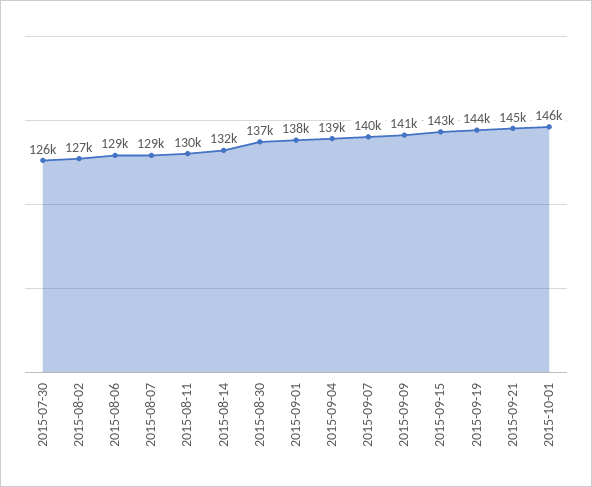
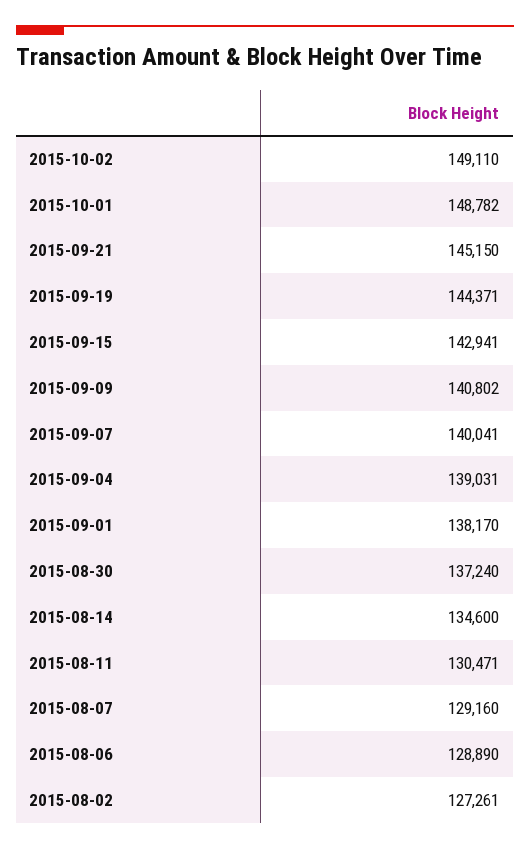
2015-07-30: 126000 -> none
2015-08-14: 132000 -> 134600
2015-10-01: 146000 -> 148782
2015-10-02: none -> 149110

